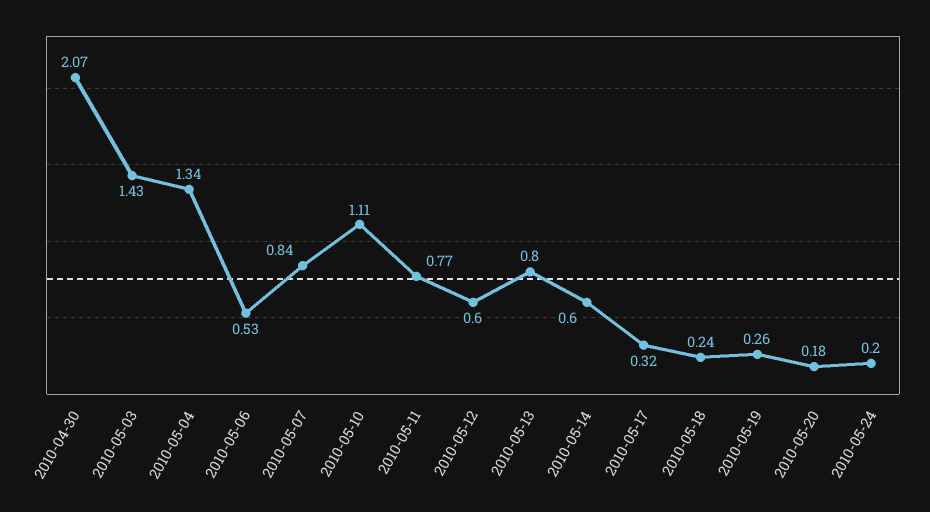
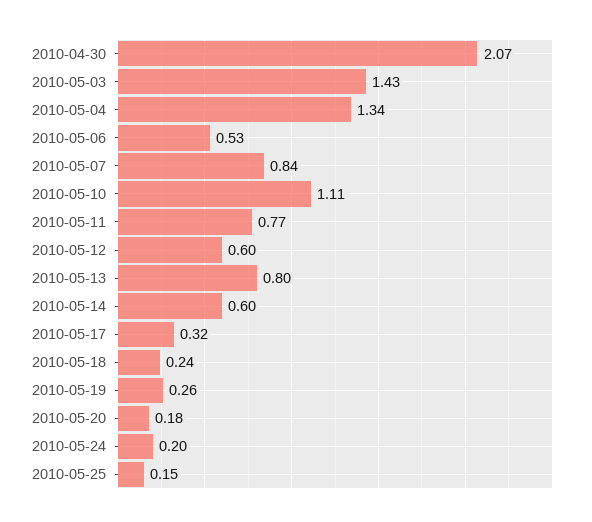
2010-05-25: none -> 0.15

